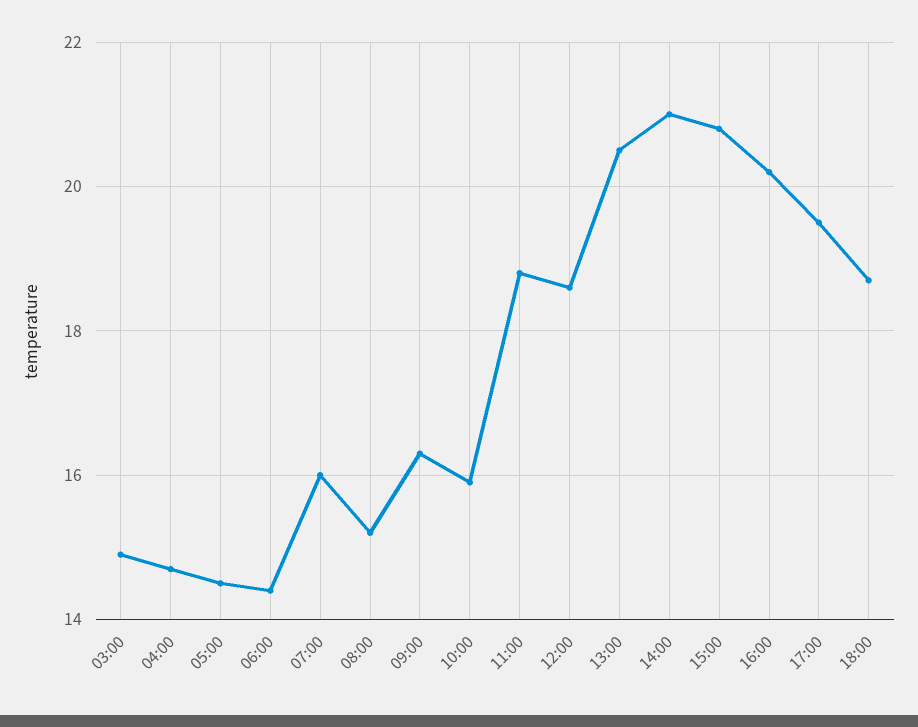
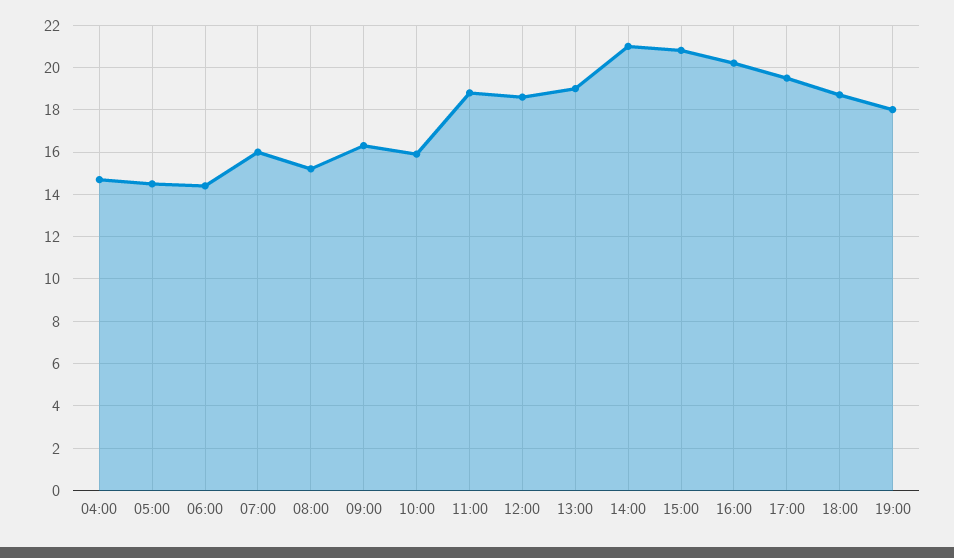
03:00: 15 -> none
13:00: 20.5 -> 19
19:00: none -> 18

